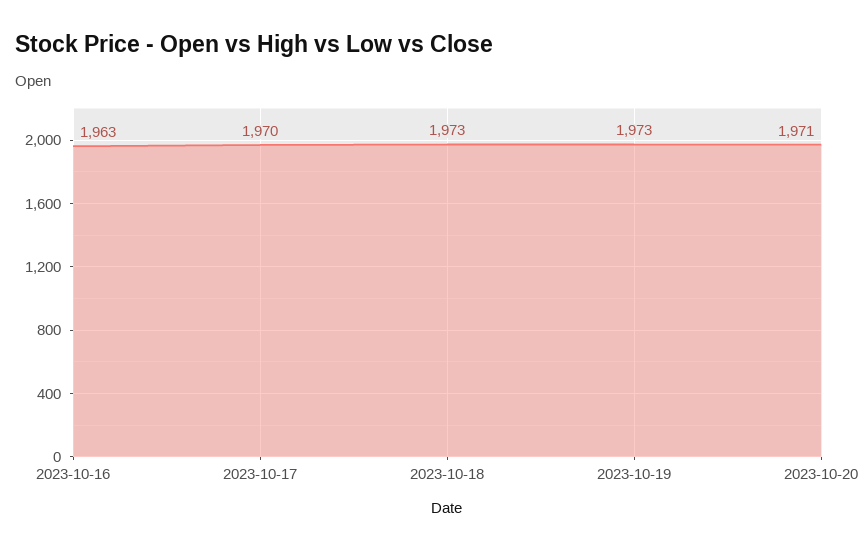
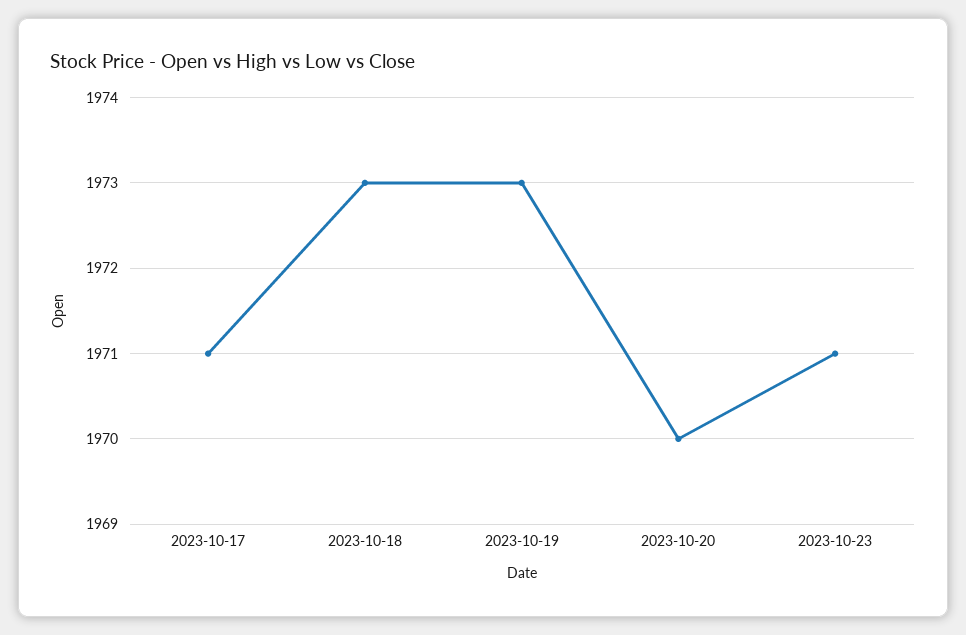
2023-10-16: 1963 -> none
2023-10-17: 1970 -> 1971
2023-10-20: 1971 -> 1970
2023-10-23: none -> 1971

